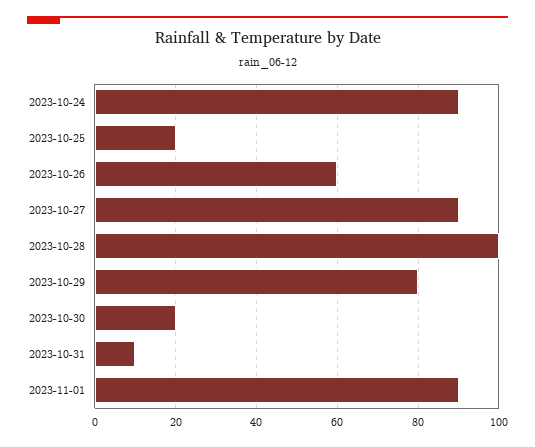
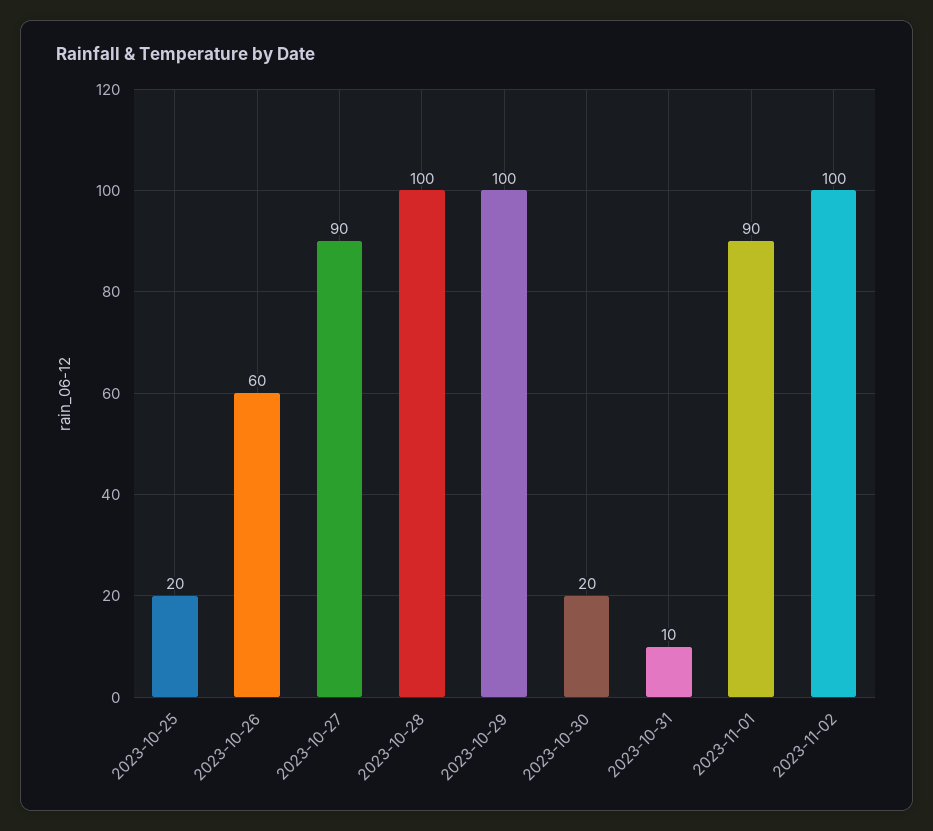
2023-10-24: 90 -> none
2023-10-29: 80 -> 100
2023-11-02: none -> 100

